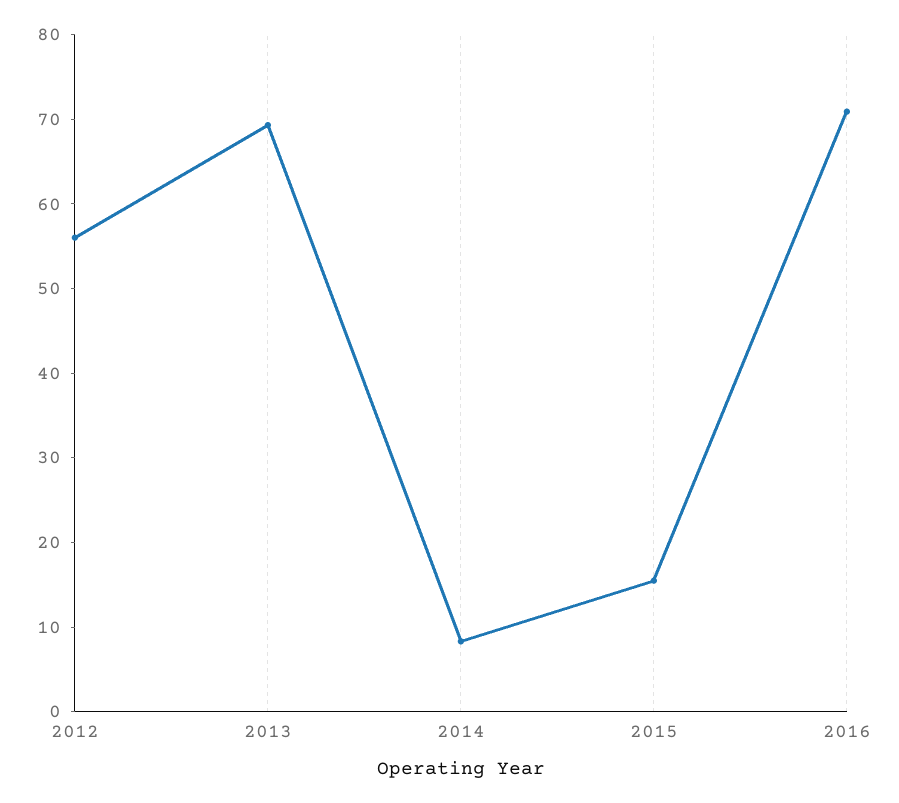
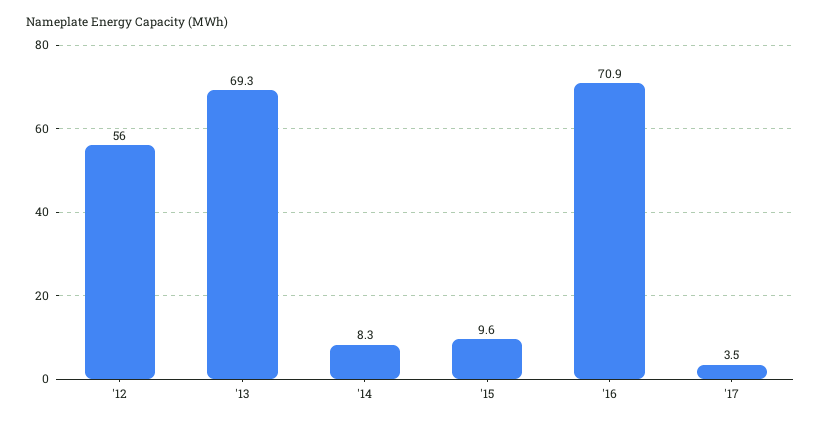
2015: 16 -> 9.6
'17: none -> 3.5

